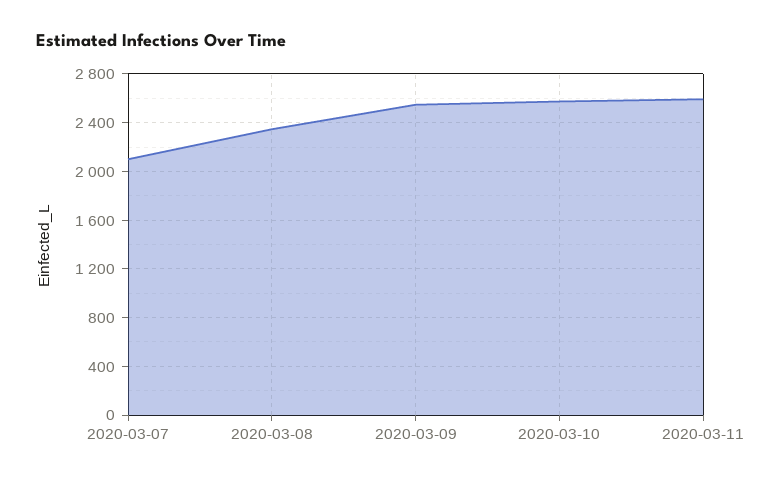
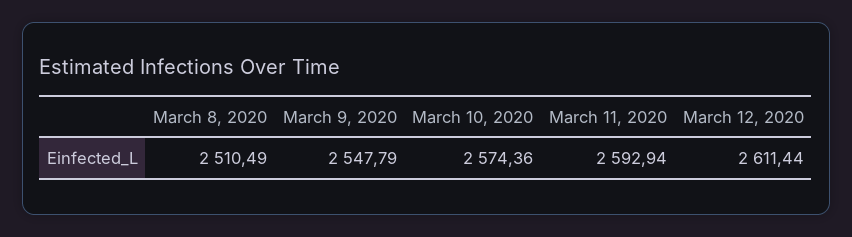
2020-03-07: 2100 -> none
2020-03-08: 2350 -> 2510.49
March 12, 2020: none -> 2611.44

